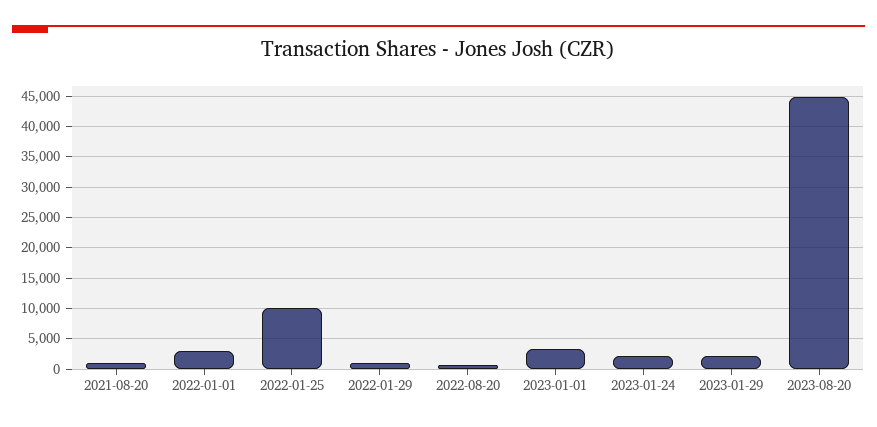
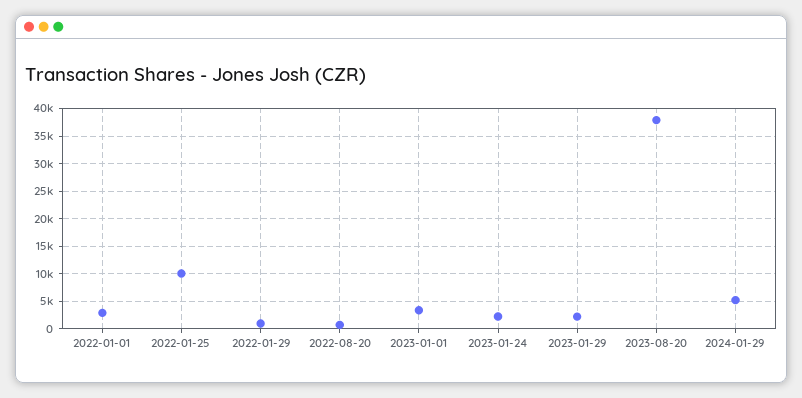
2021-08-20: 1000 -> none
2023-08-20: 45000 -> 37500
2024-01-29: none -> 5000

